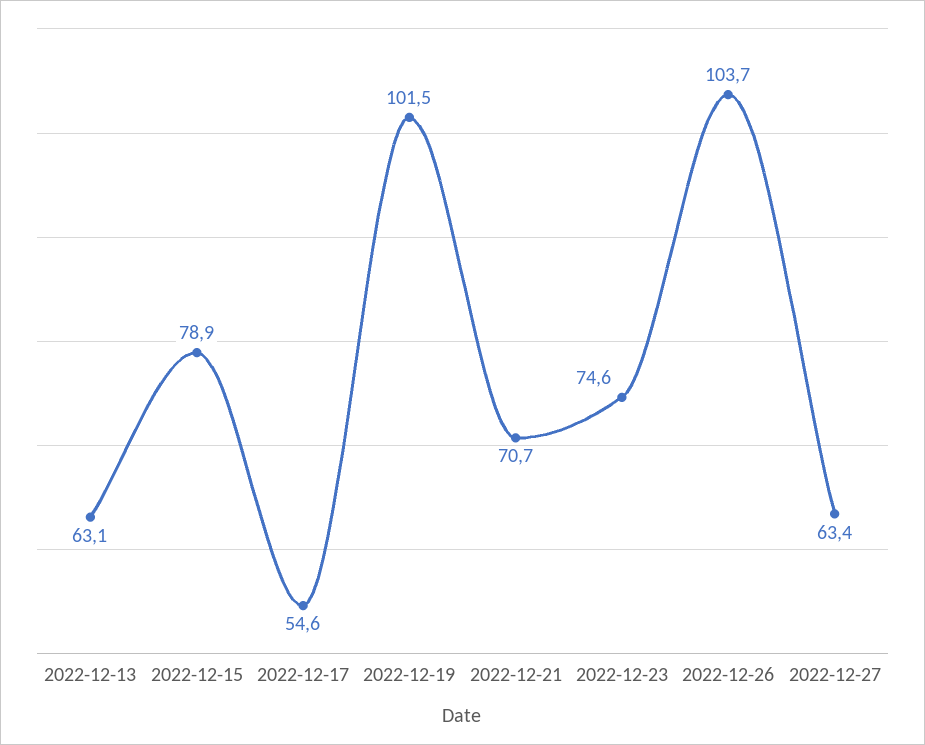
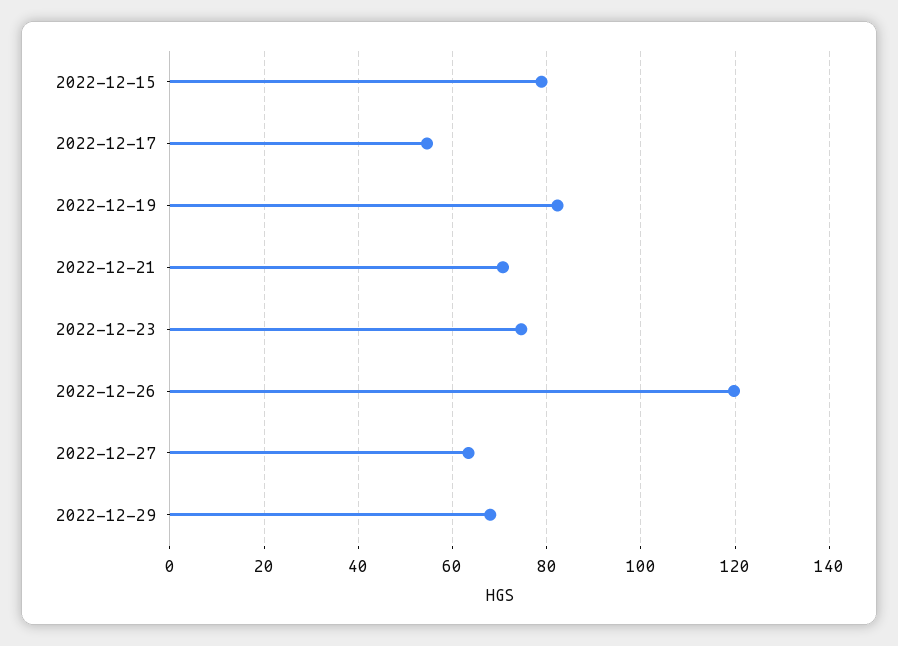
2022-12-13: 63.1 -> none
2022-12-19: 101.5 -> 82
2022-12-26: 103.7 -> 120
2022-12-29: none -> 68

